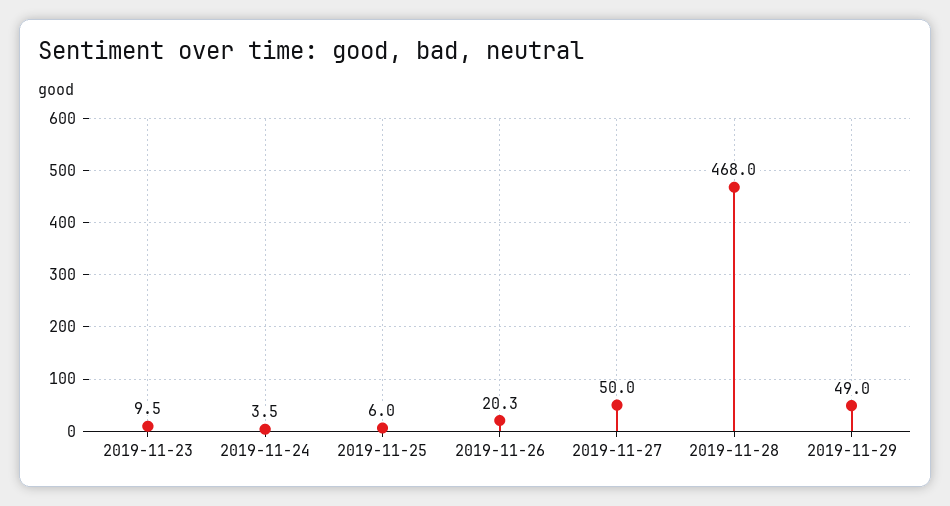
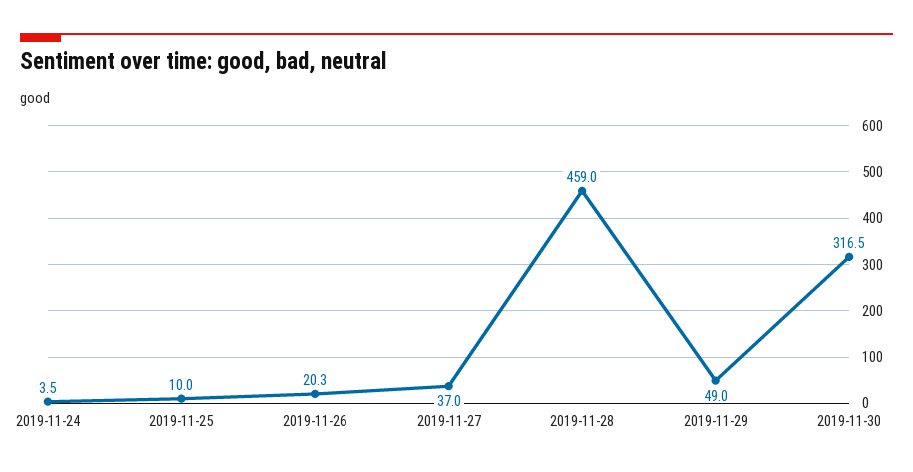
2019-11-23: 9.5 -> none
2019-11-25: 6 -> 10
2019-11-27: 50 -> 37
2019-11-28: 468 -> 459
2019-11-30: none -> 316.5

